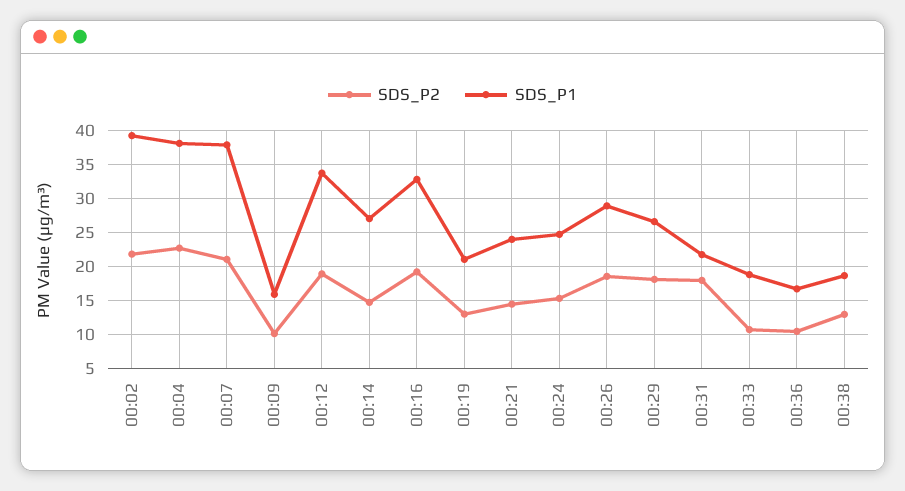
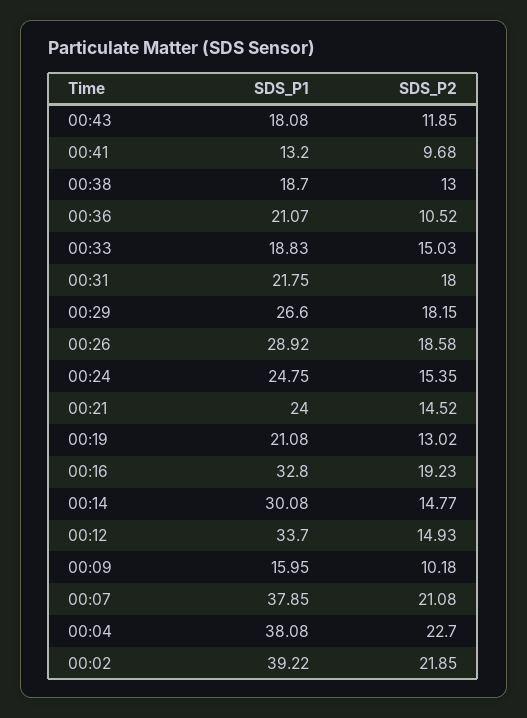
SDS_P2, 00:12: 19 -> 14.93
SDS_P1, 00:14: 27 -> 30.08
SDS_P2, 00:33: 11 -> 15.03
SDS_P1, 00:36: 17 -> 21.07
SDS_P1, 00:43: none -> 18.08
SDS_P2, 00:43: none -> 11.85
SDS_P1, 00:41: none -> 13.2
SDS_P2, 00:41: none -> 9.68

